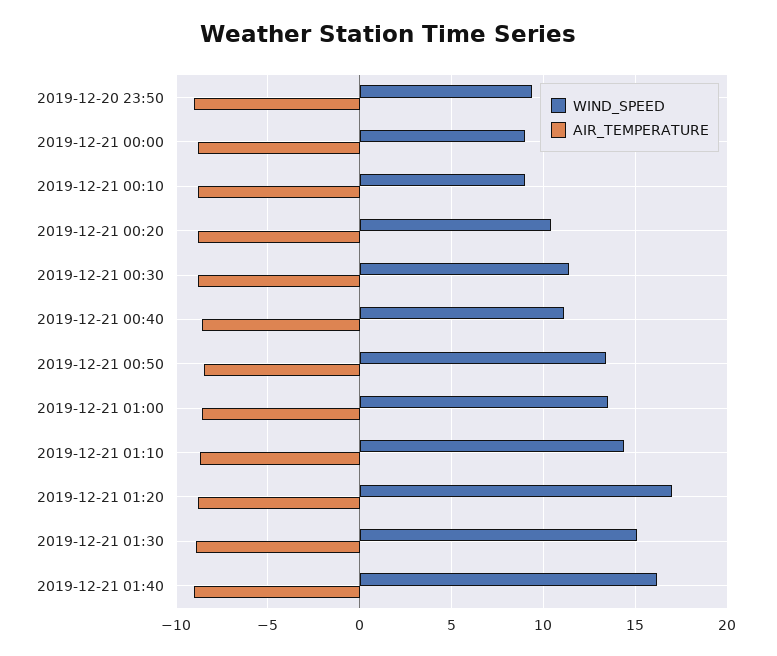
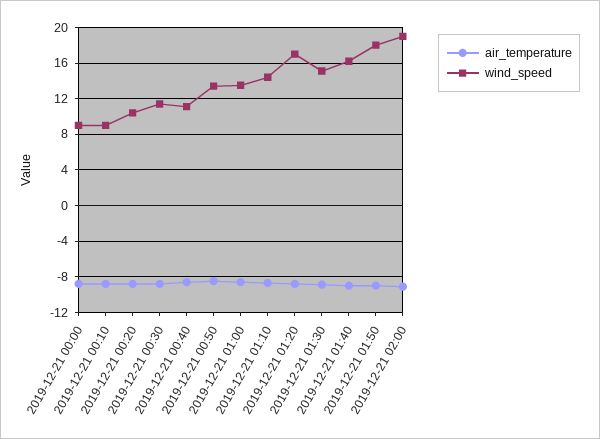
WIND_SPEED, 2019-12-20 23:50: 9.5 -> none
AIR_TEMPERATURE, 2019-12-20 23:50: -9 -> none
AIR_TEMPERATURE, 2019-12-21 01:50: none -> -9
WIND_SPEED, 2019-12-21 01:50: none -> 18
AIR_TEMPERATURE, 2019-12-21 02:00: none -> -9
WIND_SPEED, 2019-12-21 02:00: none -> 19

